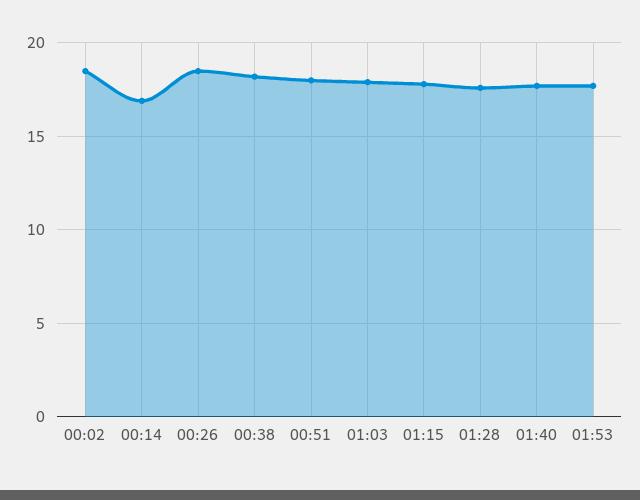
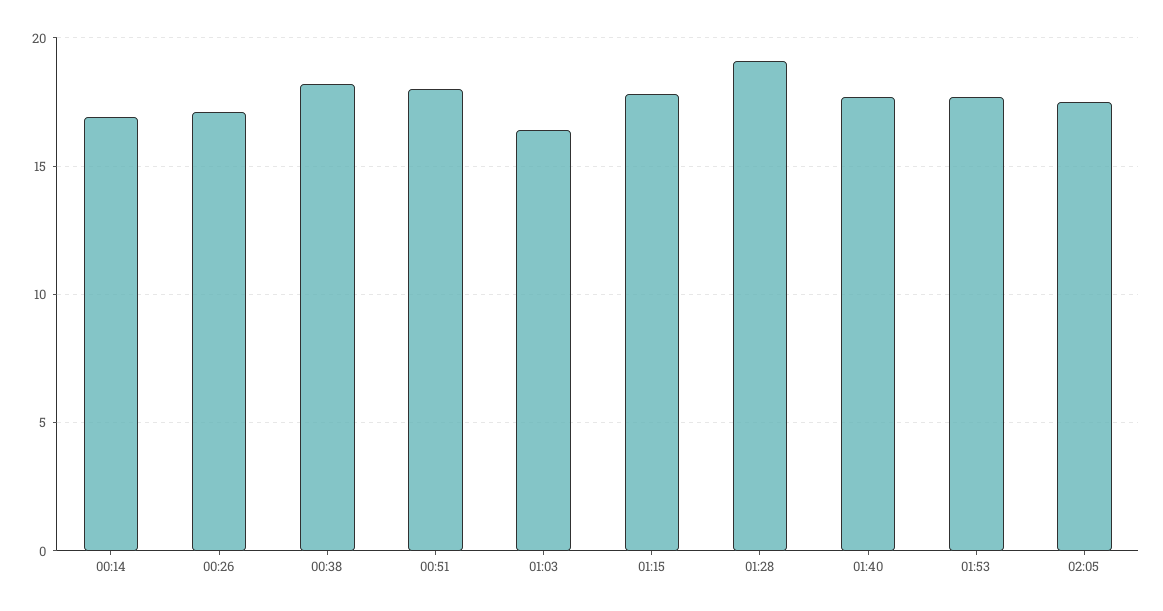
00:02: 18.5 -> none
00:26: 18.5 -> 17
01:03: 18 -> 16.5
01:28: 17.5 -> 19
02:05: none -> 17.5

